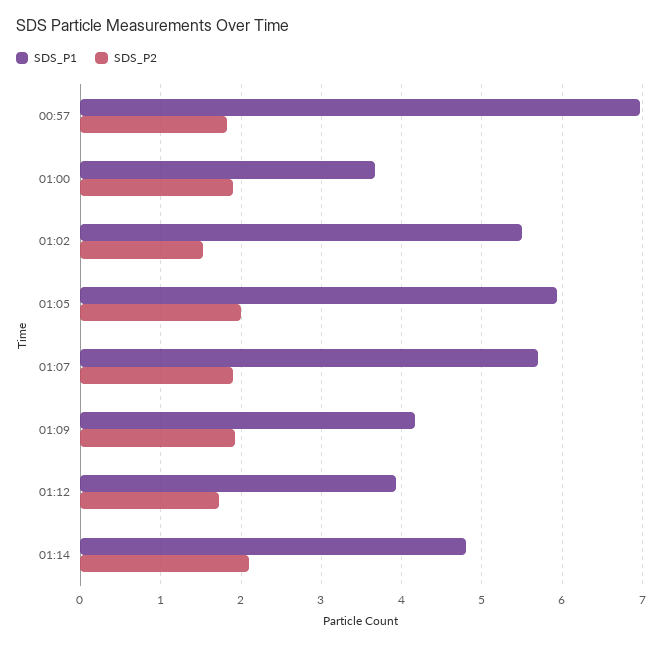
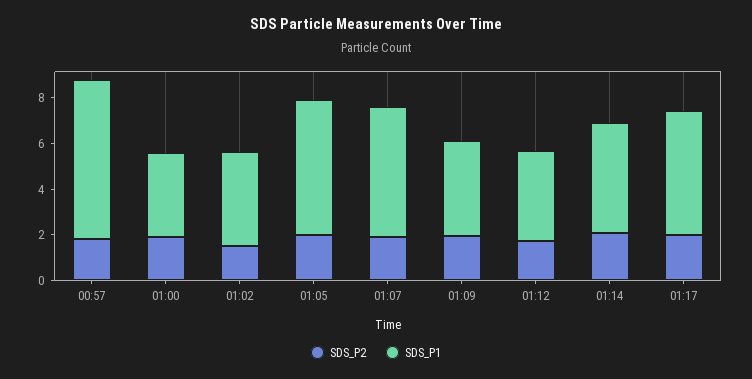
SDS_P1, 01:02: 5.5 -> 4
SDS_P2, 01:17: none -> 2
SDS_P1, 01:17: none -> 5.5

